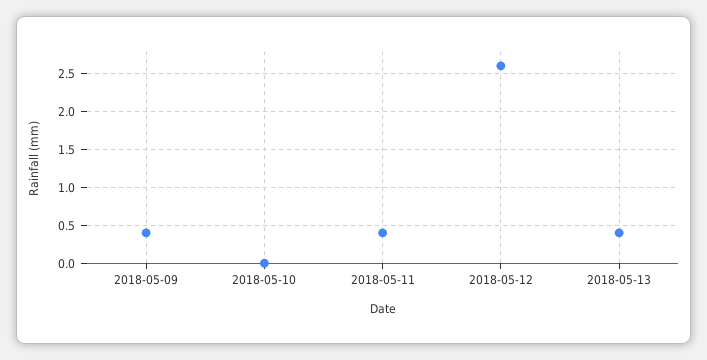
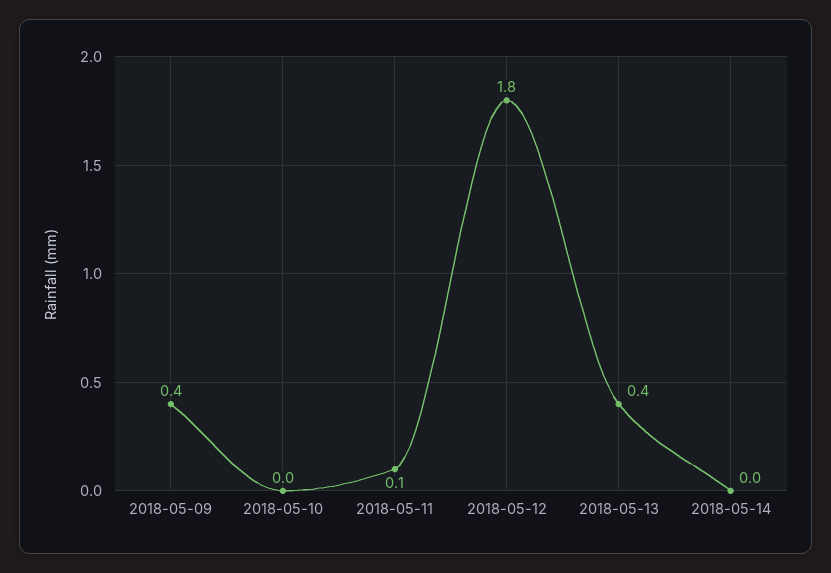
2018-05-11: 0.4 -> 0.1
2018-05-12: 2.6 -> 1.8
2018-05-14: none -> 0

